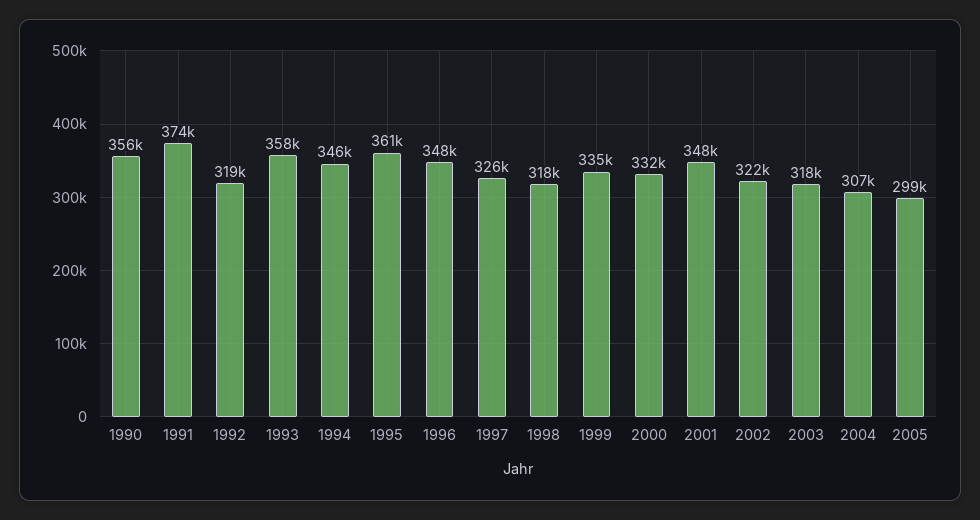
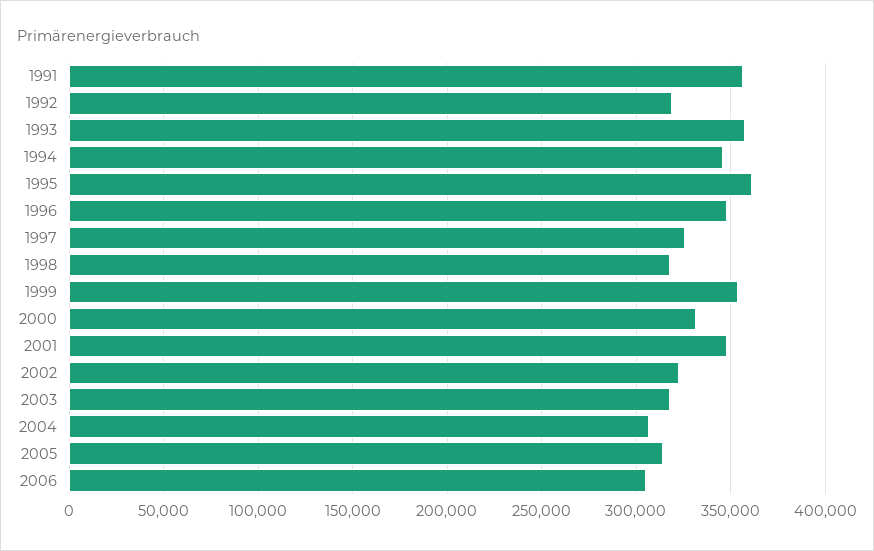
1990: 356000 -> none
1991: 374000 -> 355000
1999: 335000 -> 355000
2005: 299000 -> 315000
2006: none -> 305000

